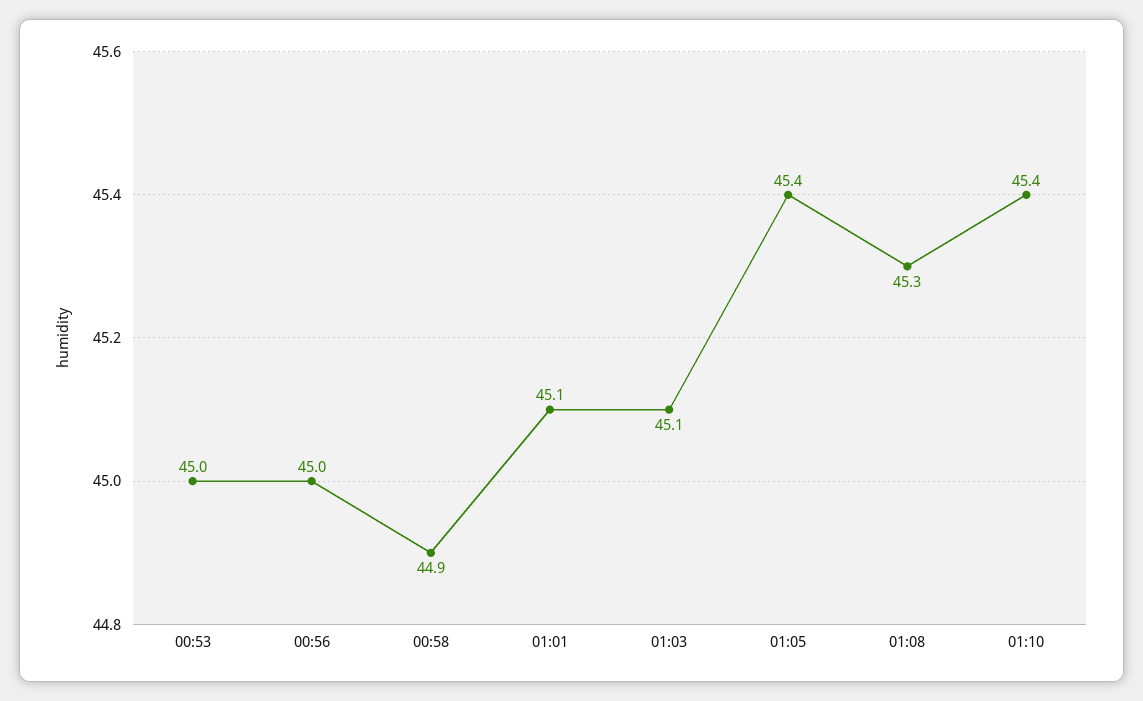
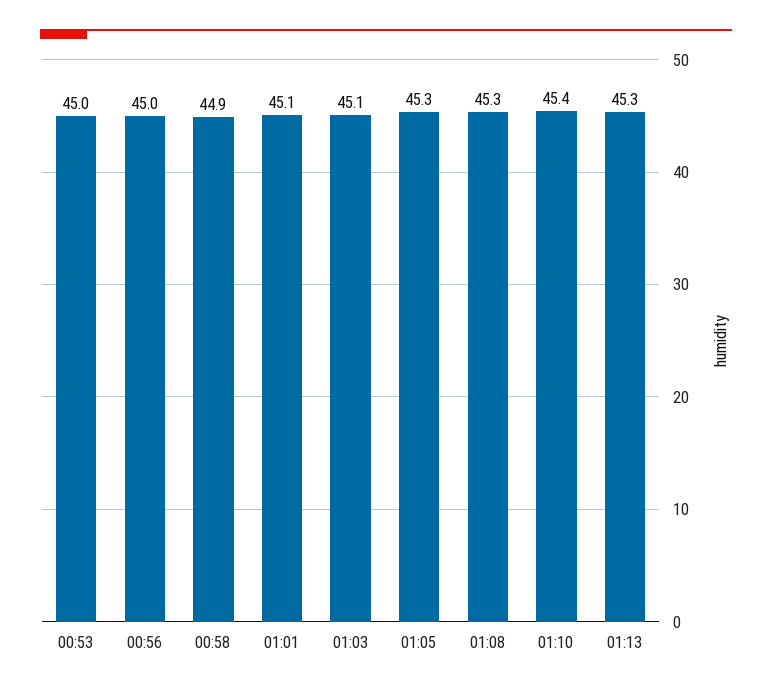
01:05: 45.4 -> 45.3
01:13: none -> 45.3

